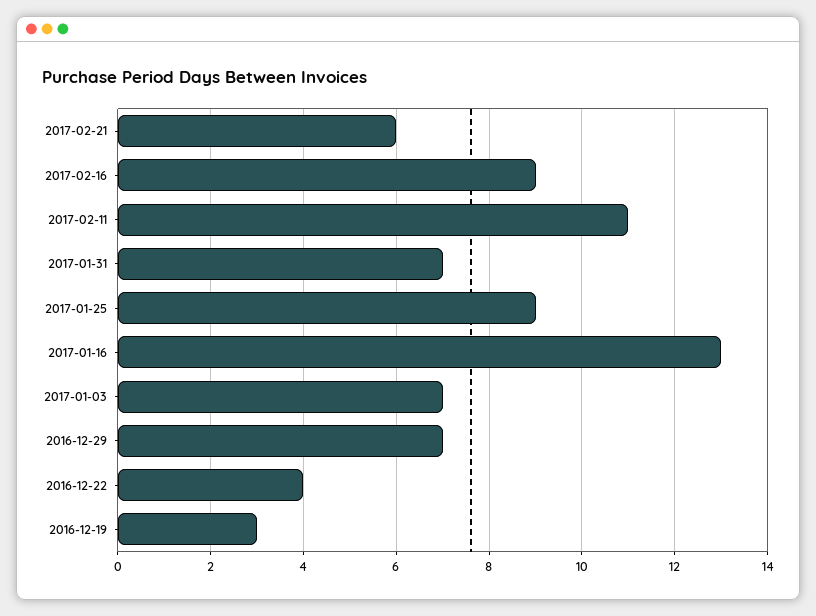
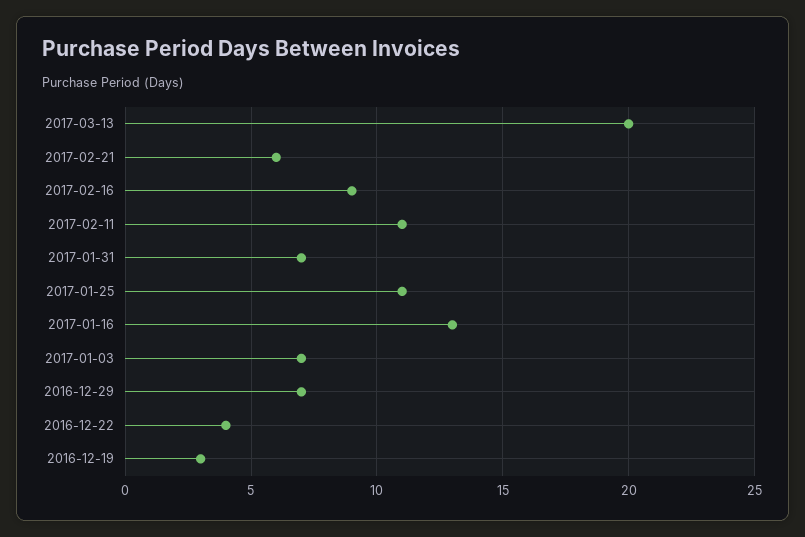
2017-01-25: 9 -> 11
2017-03-13: none -> 20

